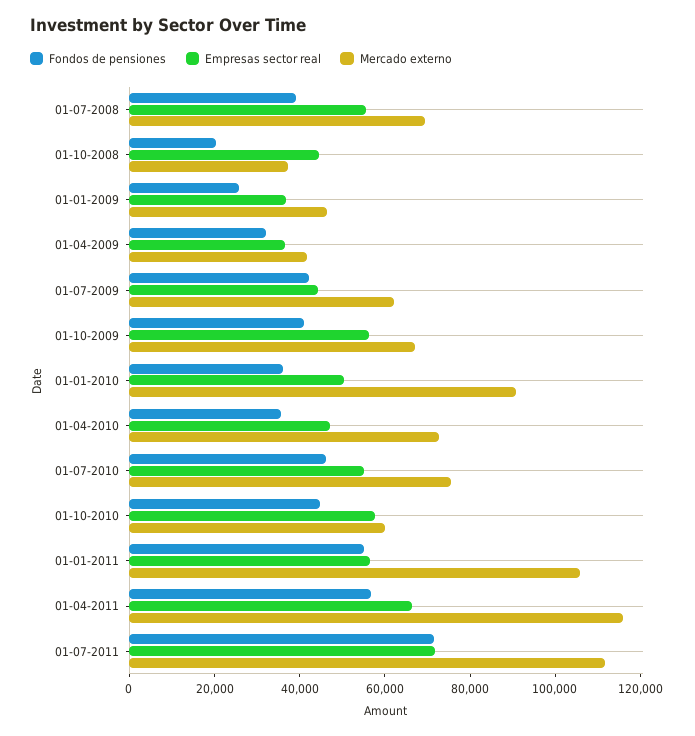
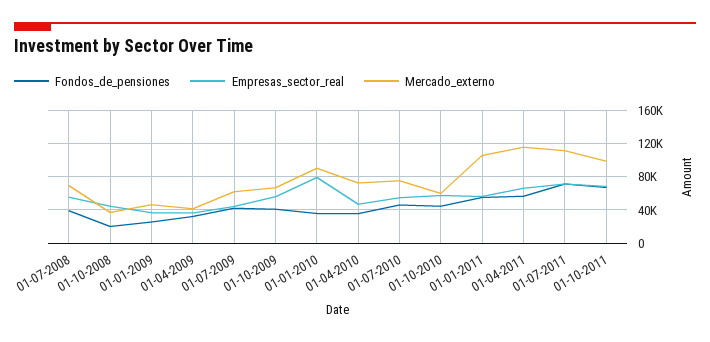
Empresas sector real, 01-01-2010: 50000 -> 80000
Fondos de pensiones, 01-10-2011: none -> 70000
Empresas sector real, 01-10-2011: none -> 70000
Mercado externo, 01-10-2011: none -> 100000

